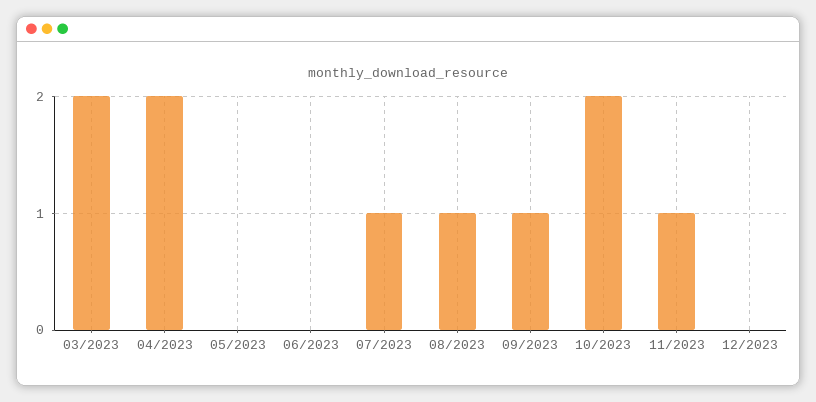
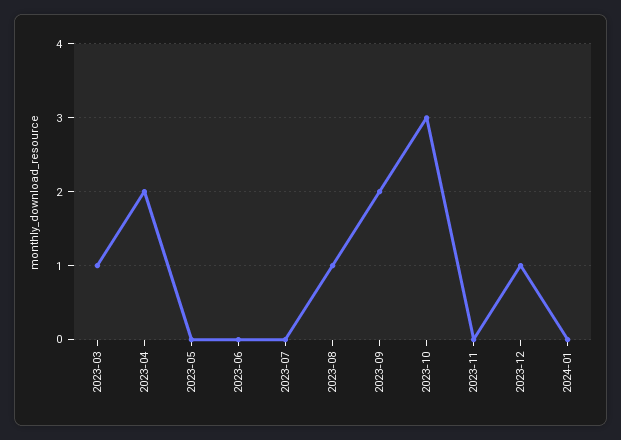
03/2023: 2 -> 1
07/2023: 1 -> 0
09/2023: 1 -> 2
10/2023: 2 -> 3
11/2023: 1 -> 0
12/2023: 0 -> 1
2024-01: none -> 0

